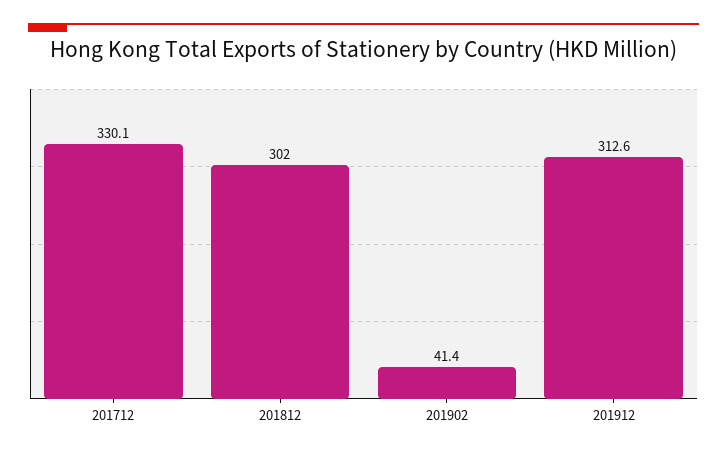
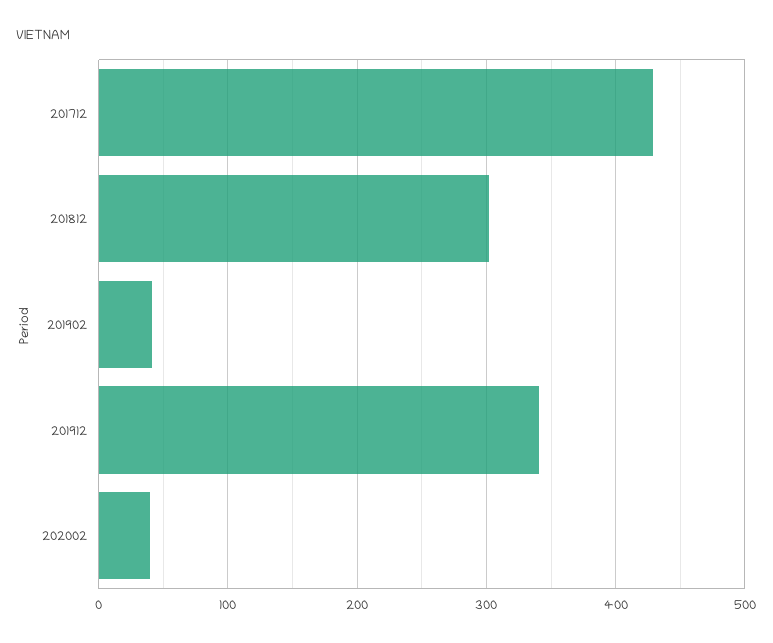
201712: 330.1 -> 430
201912: 312.6 -> 340
202002: none -> 40

